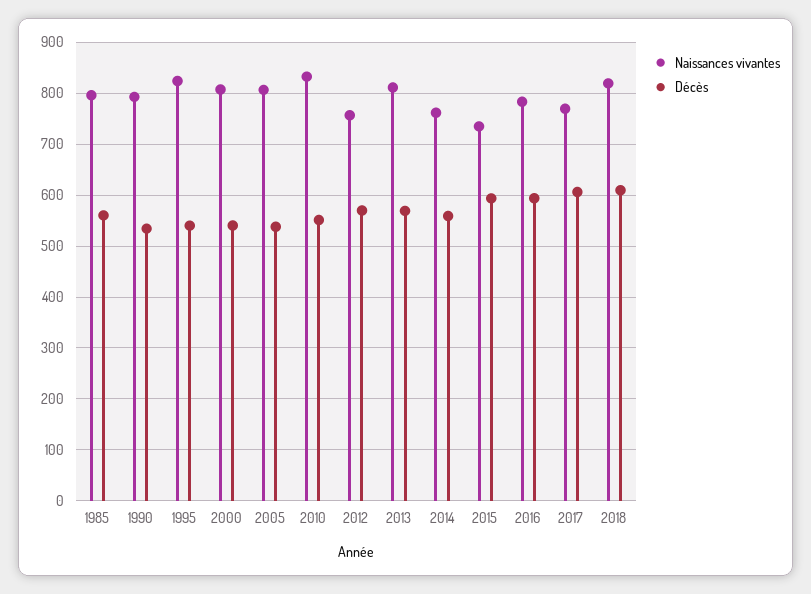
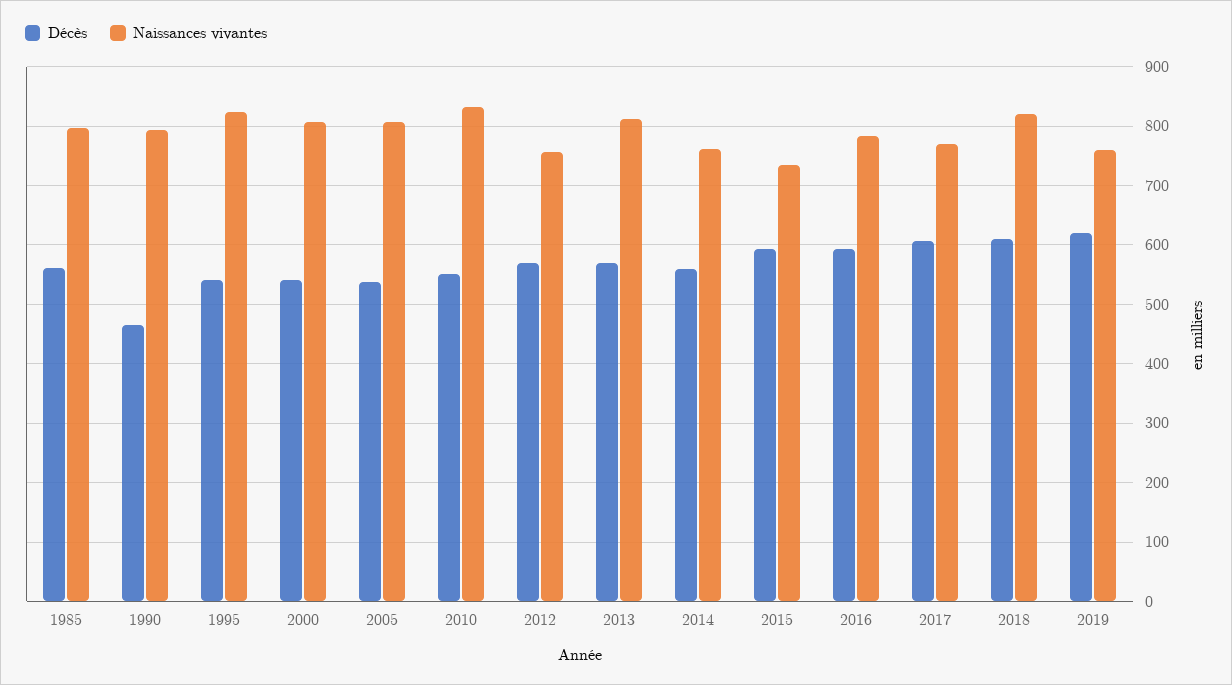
Décès, 1990: 540 -> 460
Décès, 2019: none -> 620
Naissances vivantes, 2019: none -> 760

